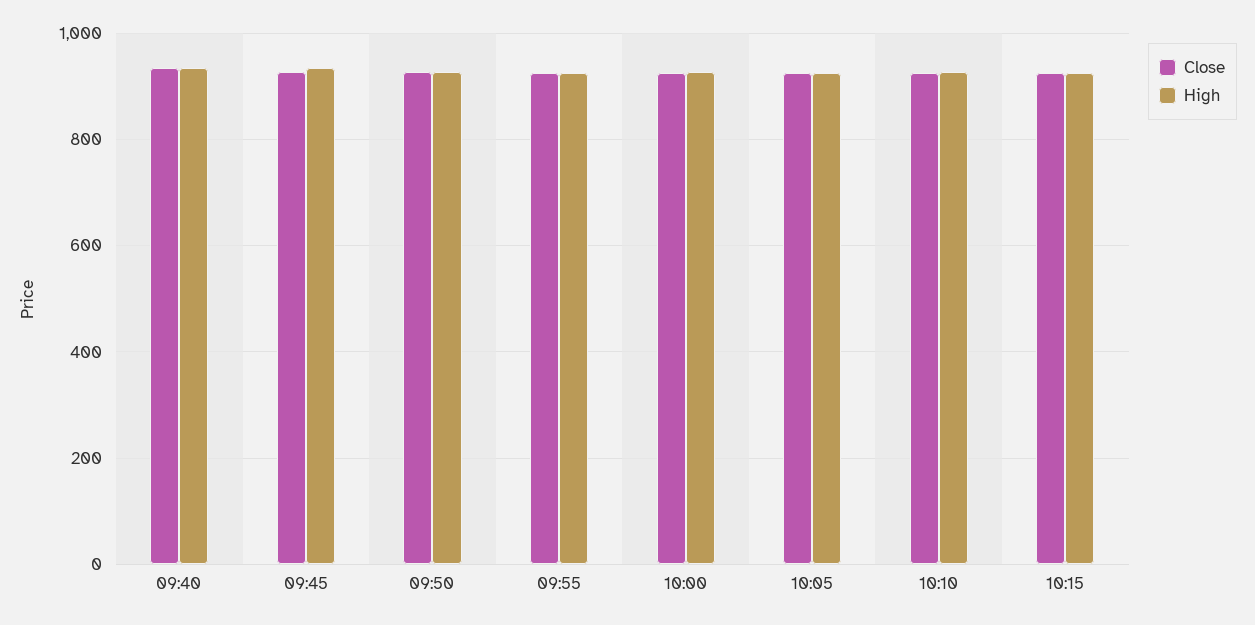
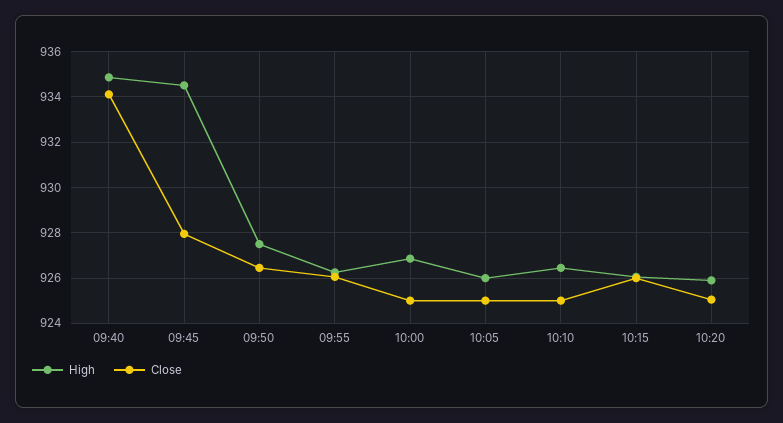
High, 10:20: none -> 926
Close, 10:20: none -> 925

